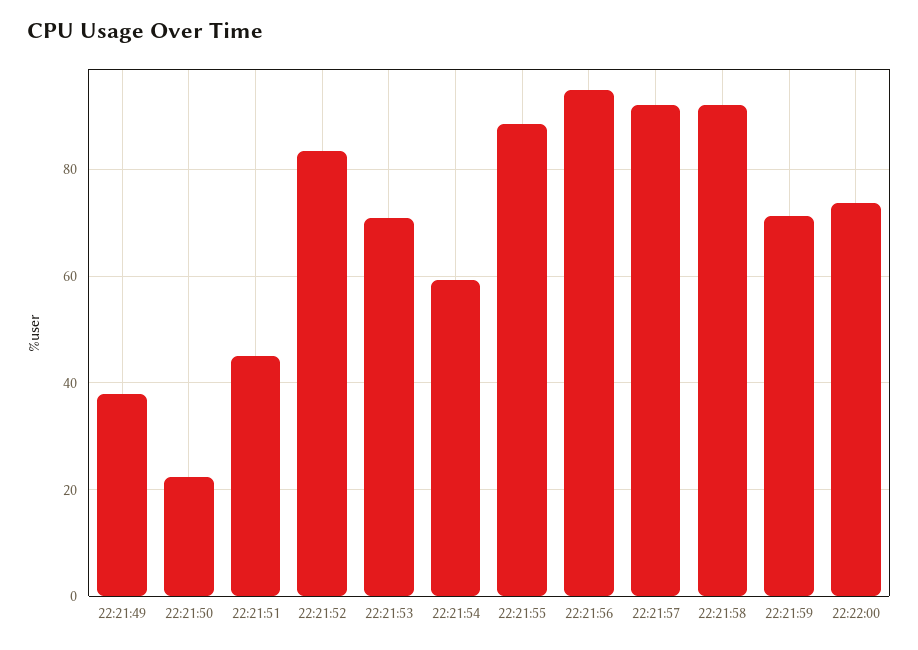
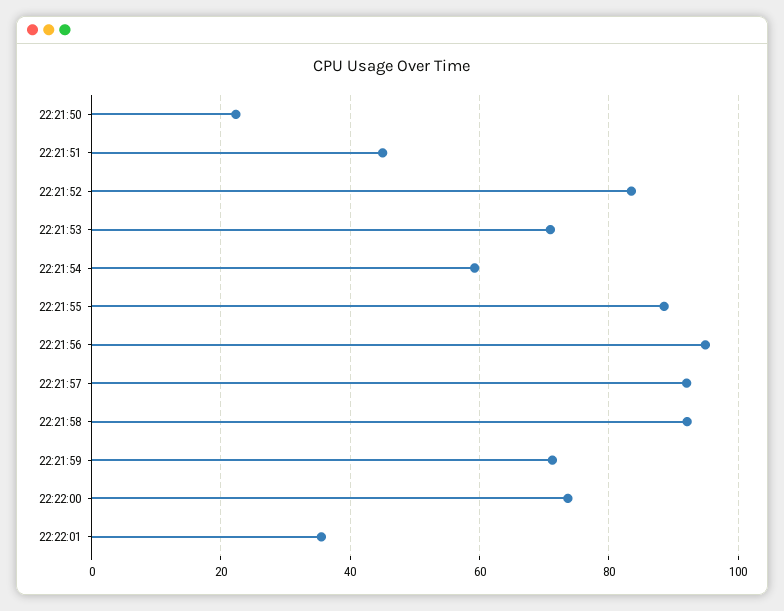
22:21:49: 38 -> none
22:22:01: none -> 36

